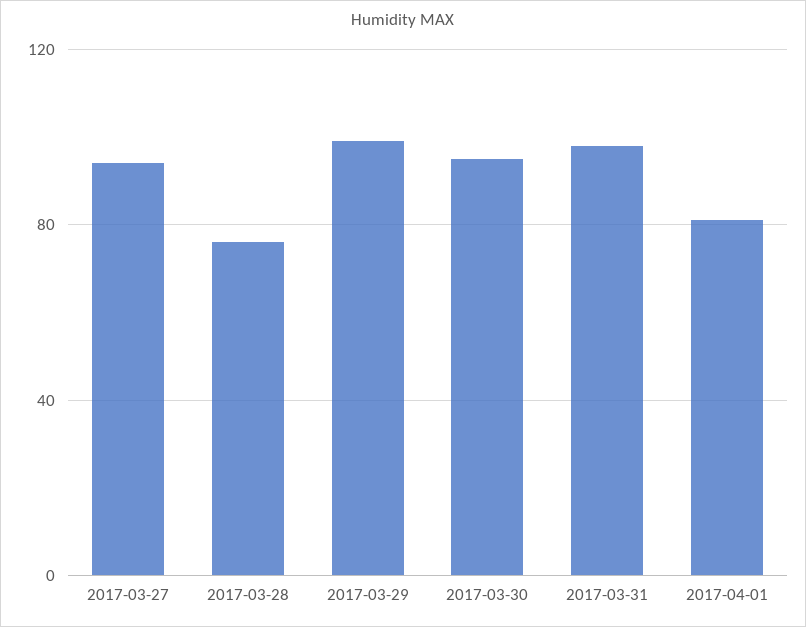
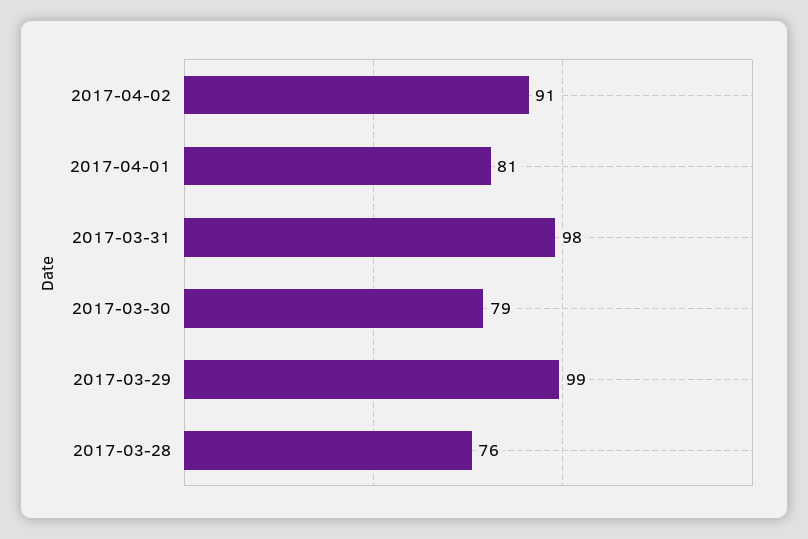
2017-03-27: 95 -> none
2017-03-30: 95 -> 79
2017-04-02: none -> 91

